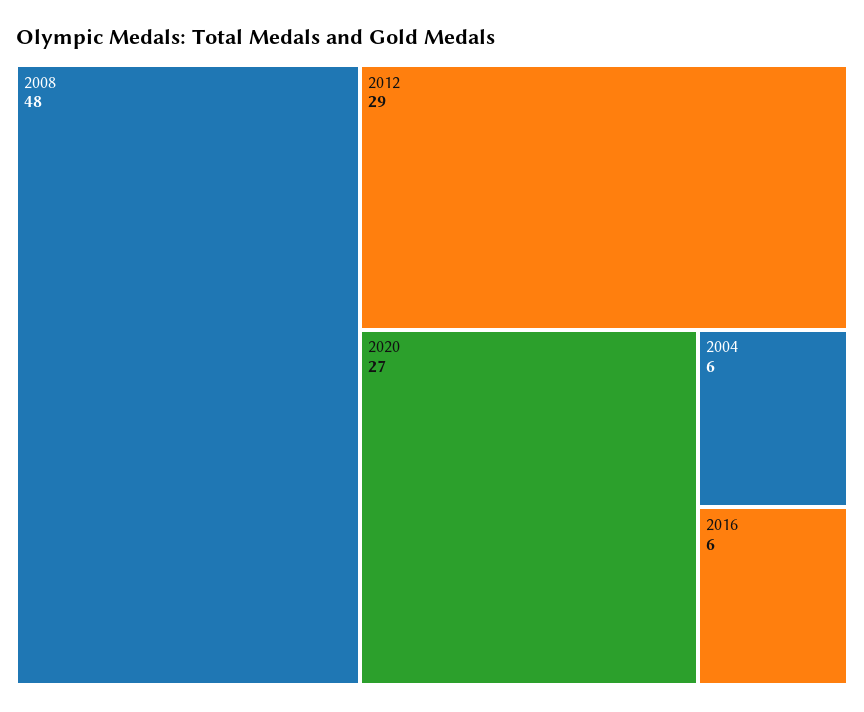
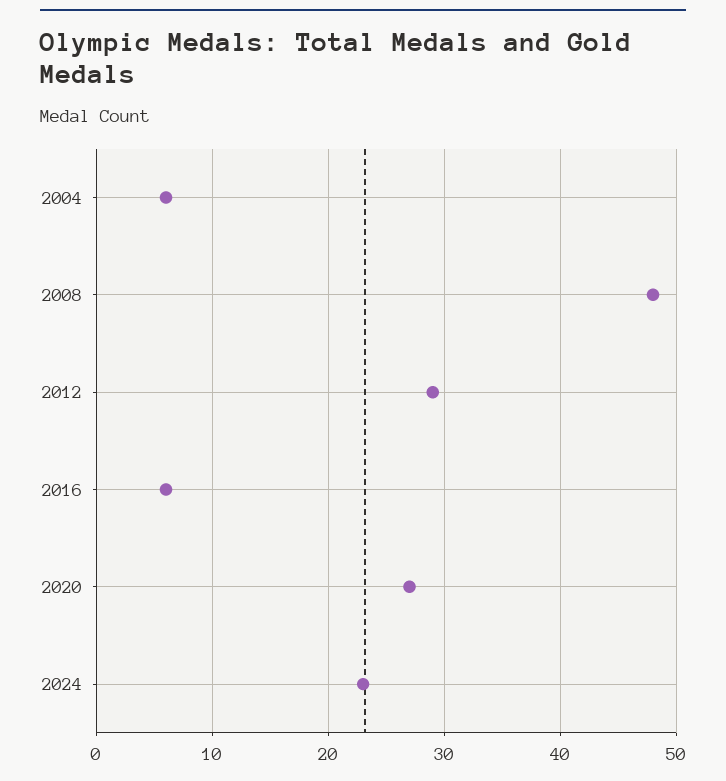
2024: none -> 23

